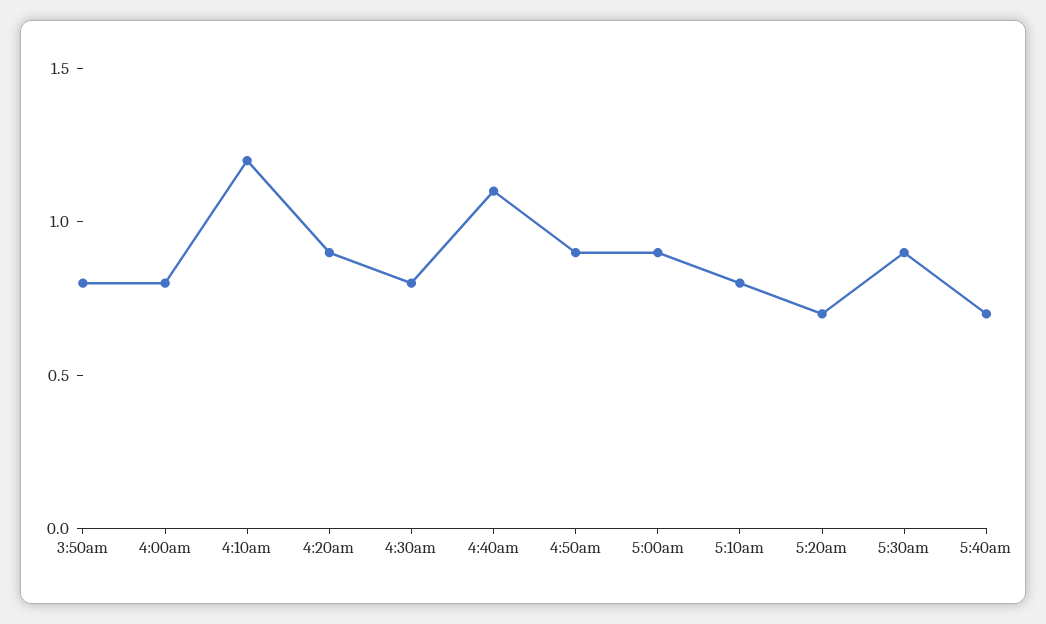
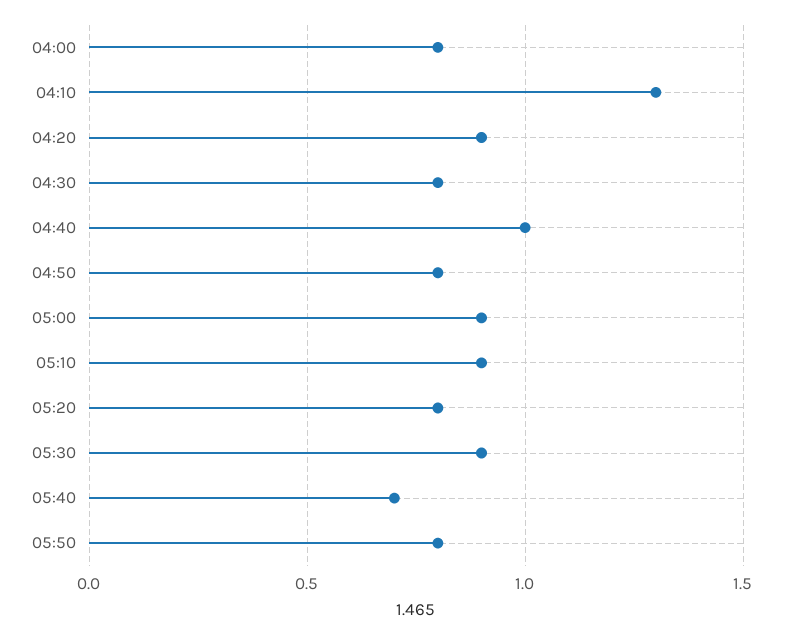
3:50am: 0.8 -> none
4:10am: 1.2 -> 1.3
4:40am: 1.1 -> 1
4:50am: 0.9 -> 0.8
5:10am: 0.8 -> 0.9
5:20am: 0.7 -> 0.8
05:50: none -> 0.8

